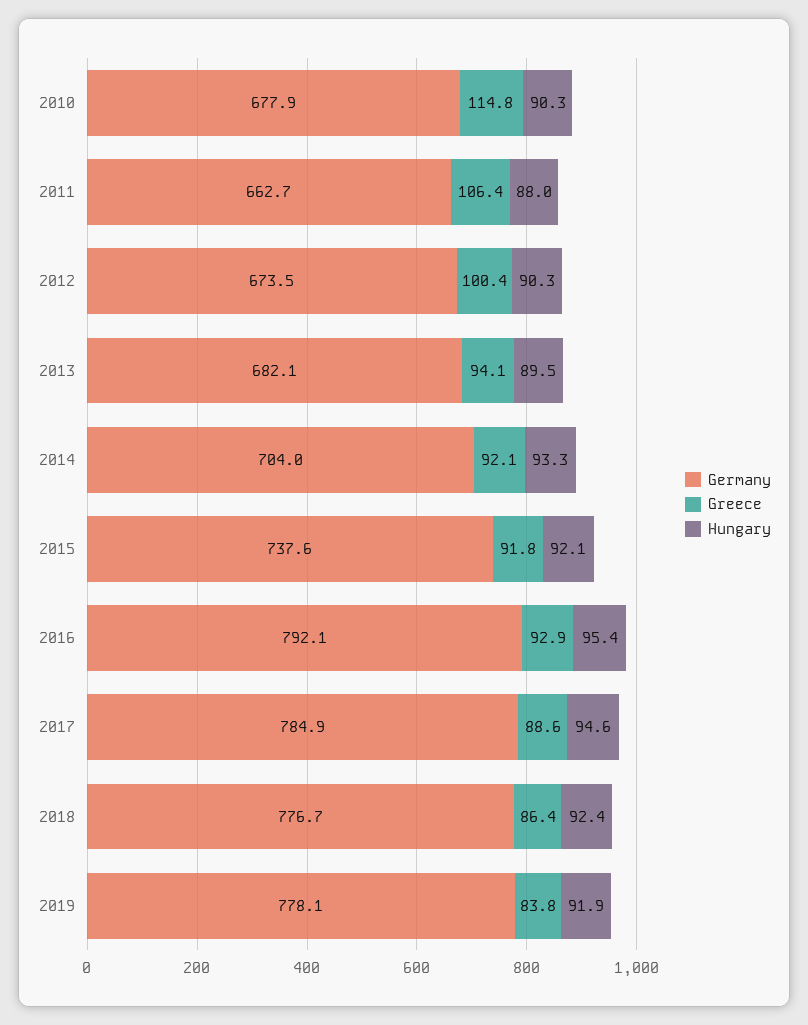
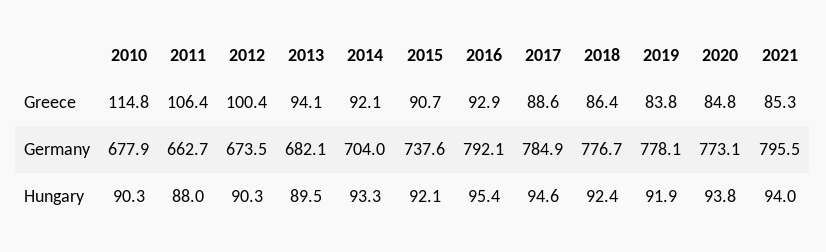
Greece, 2015: 91.8 -> 90.7
Greece, 2020: none -> 84.8
Greece, 2021: none -> 85.3
Germany, 2020: none -> 773.1
Germany, 2021: none -> 795.5
Hungary, 2020: none -> 93.8
Hungary, 2021: none -> 94

